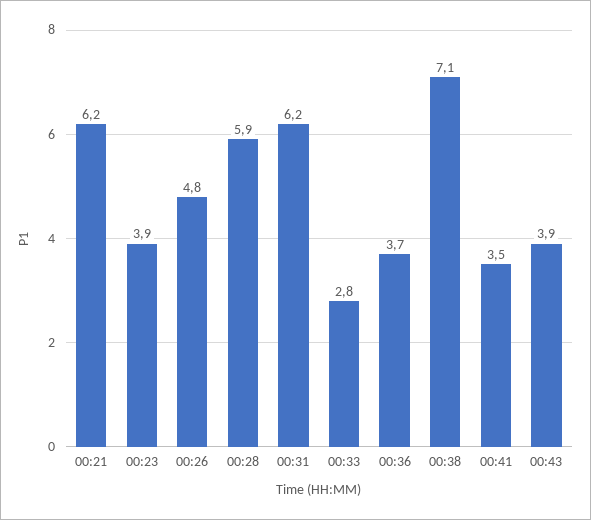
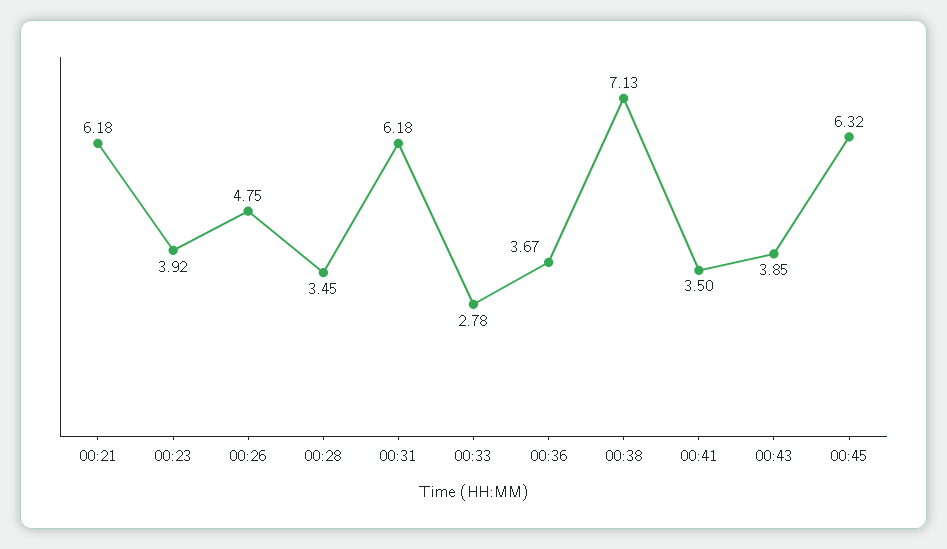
00:28: 5.9 -> 3.45
00:45: none -> 6.32

